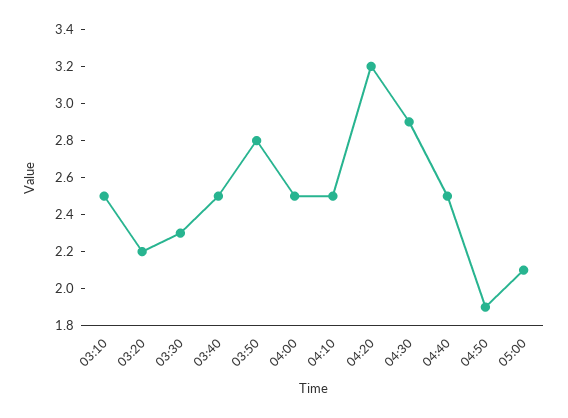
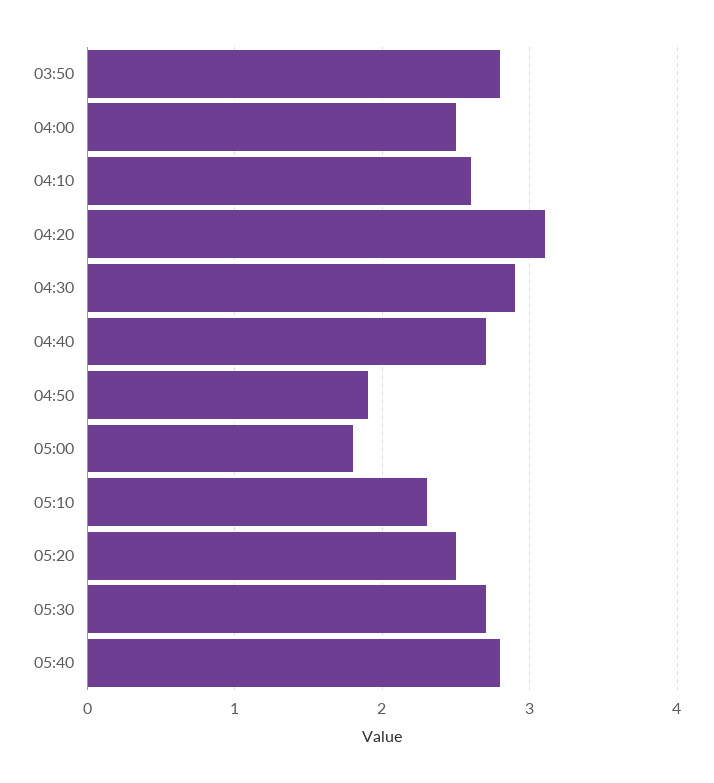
03:10: 2.5 -> none
03:20: 2.2 -> none
03:30: 2.3 -> none
03:40: 2.5 -> none
04:10: 2.5 -> 2.6
04:20: 3.2 -> 3.1
04:40: 2.5 -> 2.7
05:00: 2.1 -> 1.8
05:10: none -> 2.3
05:20: none -> 2.5
05:30: none -> 2.7
05:40: none -> 2.8

